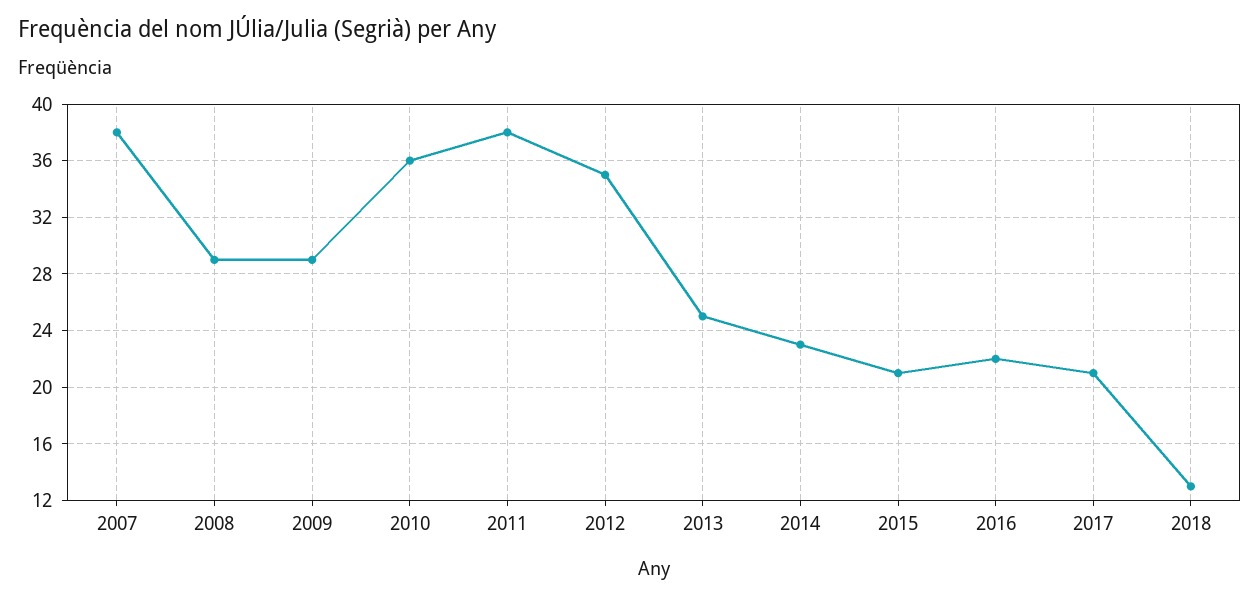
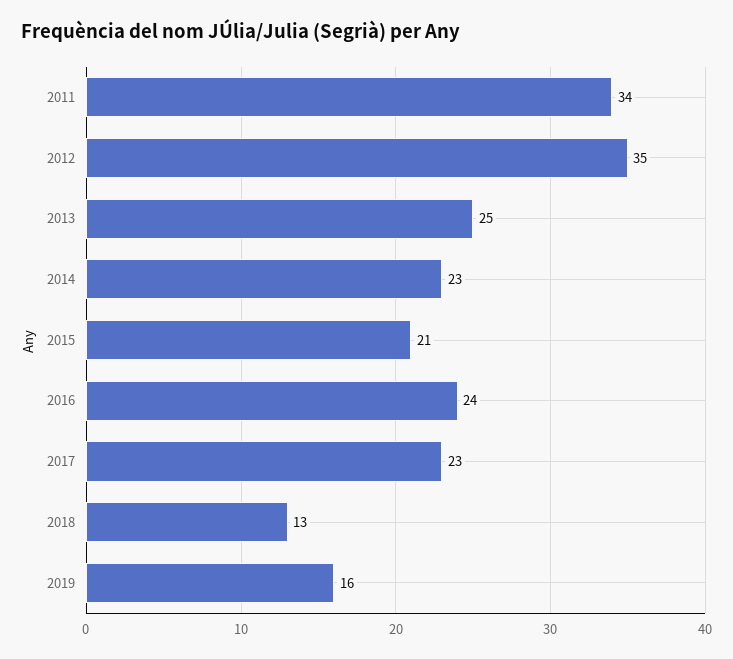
2007: 38 -> none
2008: 29 -> none
2009: 29 -> none
2010: 36 -> none
2011: 38 -> 34
2016: 22 -> 24
2017: 21 -> 23
2019: none -> 16

